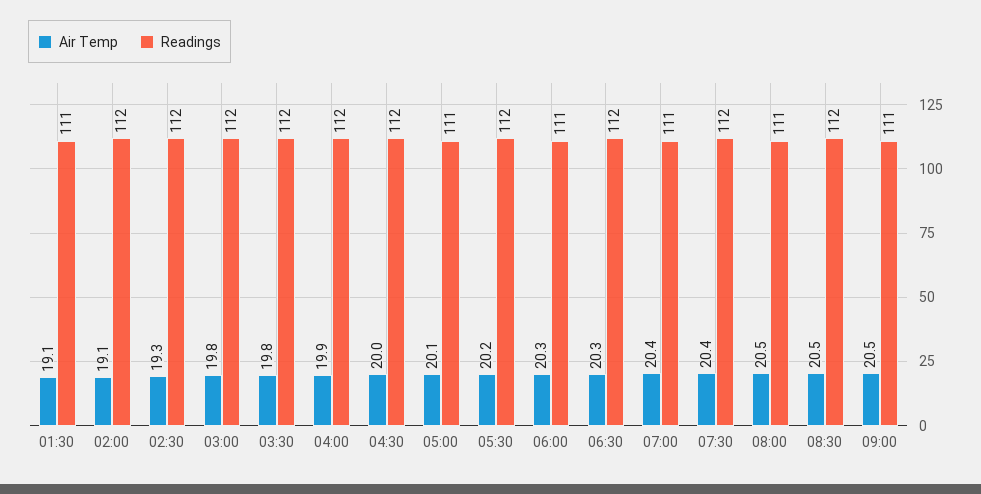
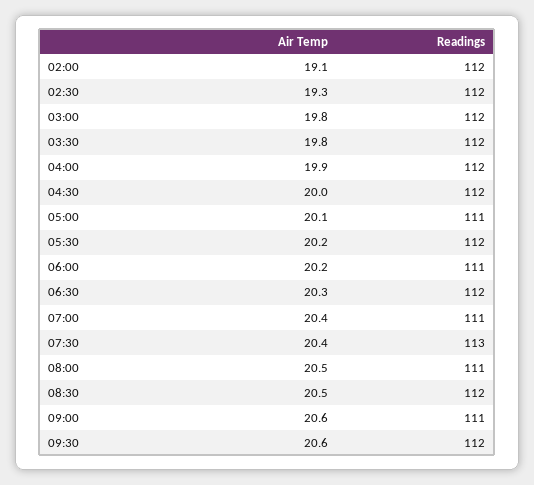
Air Temp, 01:30: 19.1 -> none
Readings, 01:30: 111 -> none
Air Temp, 06:00: 20.3 -> 20.2
Readings, 07:30: 112 -> 113
Air Temp, 09:00: 20.5 -> 20.6
Air Temp, 09:30: none -> 20.6
Readings, 09:30: none -> 112

